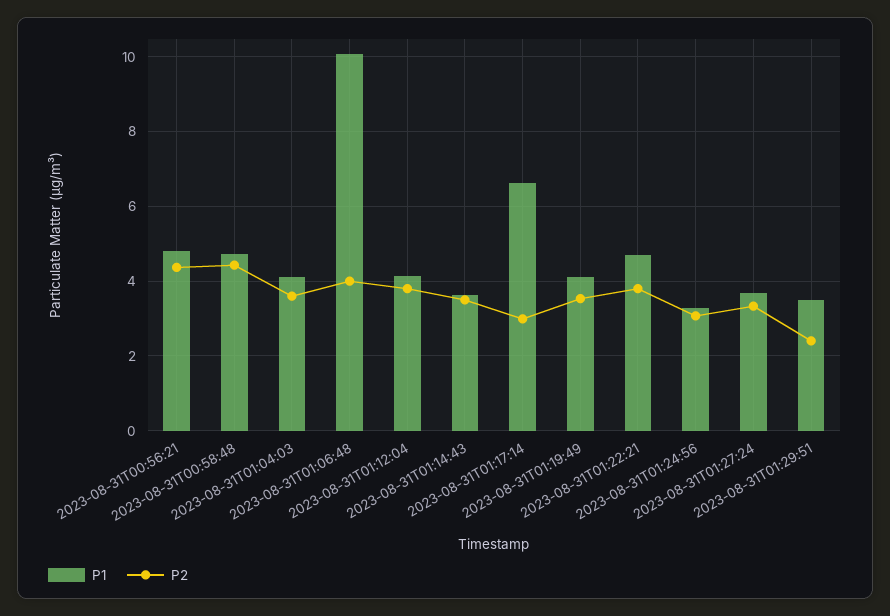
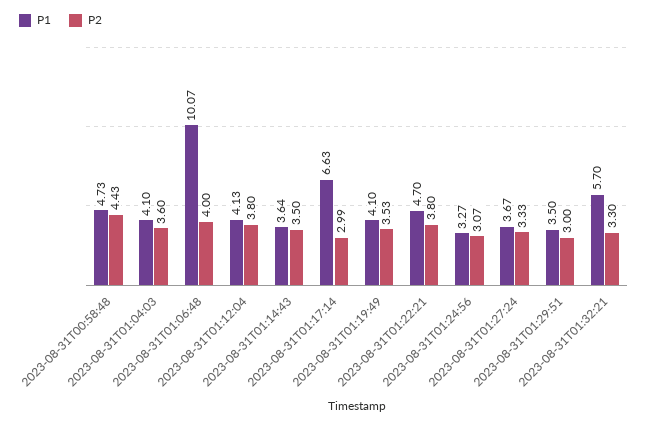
P1, 2023-08-31T00:56:21: 4.8 -> none
P2, 2023-08-31T00:56:21: 4.4 -> none
P2, 2023-08-31T01:29:51: 2.4 -> 3
P1, 2023-08-31T01:32:21: none -> 5.7
P2, 2023-08-31T01:32:21: none -> 3.3

